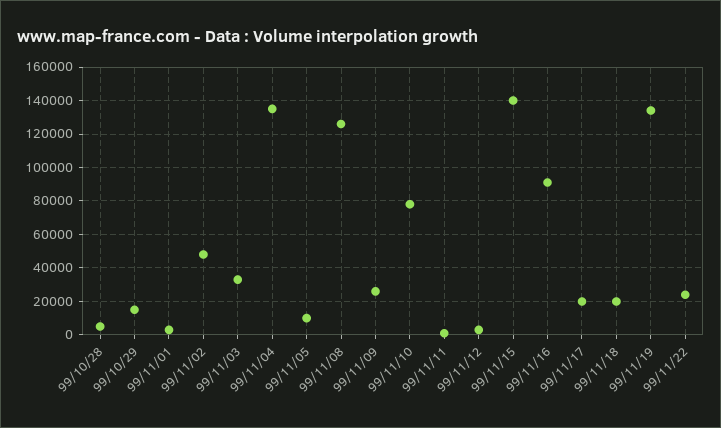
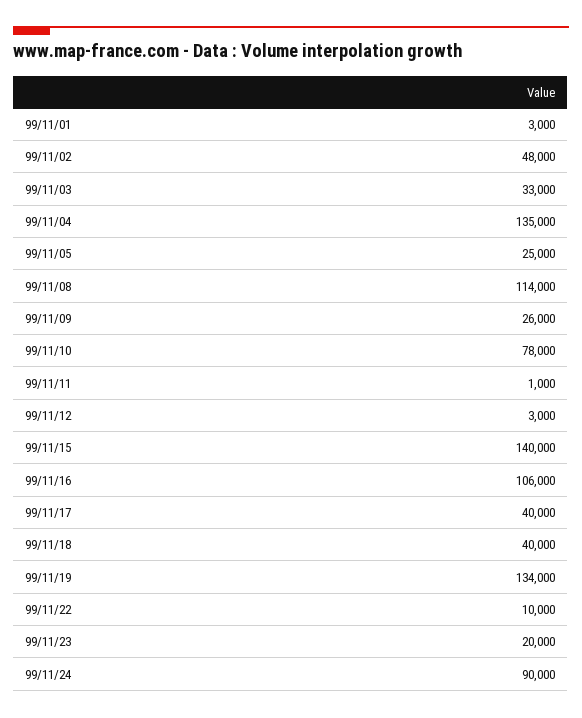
99/10/28: 5000 -> none
99/10/29: 15000 -> none
99/11/05: 10000 -> 25000
99/11/08: 125000 -> 114000
99/11/16: 90000 -> 106000
99/11/17: 20000 -> 40000
99/11/18: 20000 -> 40000
99/11/22: 25000 -> 10000
99/11/23: none -> 20000
99/11/24: none -> 90000

